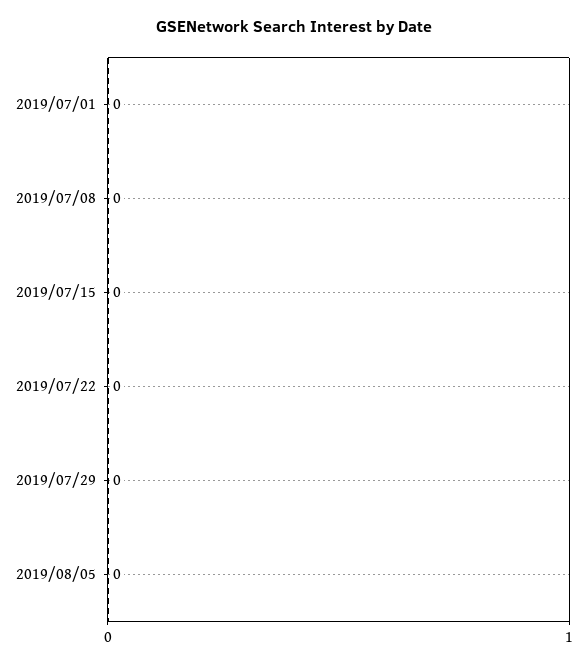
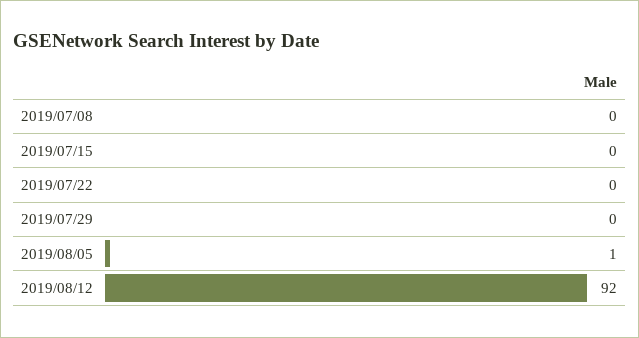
2019/07/01: 0 -> none
2019/08/05: 0 -> 1
2019/08/12: none -> 92

